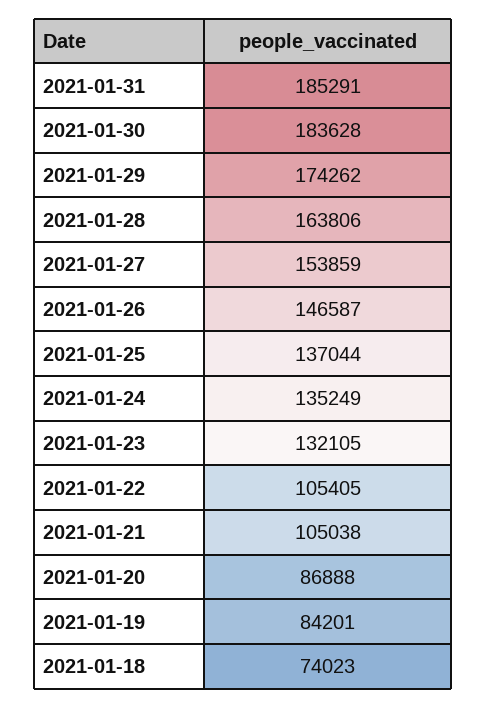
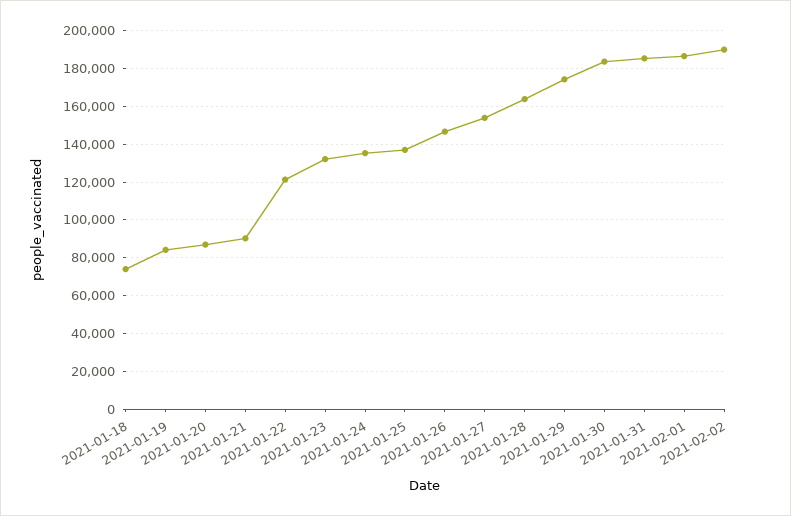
2021-01-22: 105405 -> 120000
2021-01-21: 105038 -> 90000
2021-02-01: none -> 185000
2021-02-02: none -> 190000

